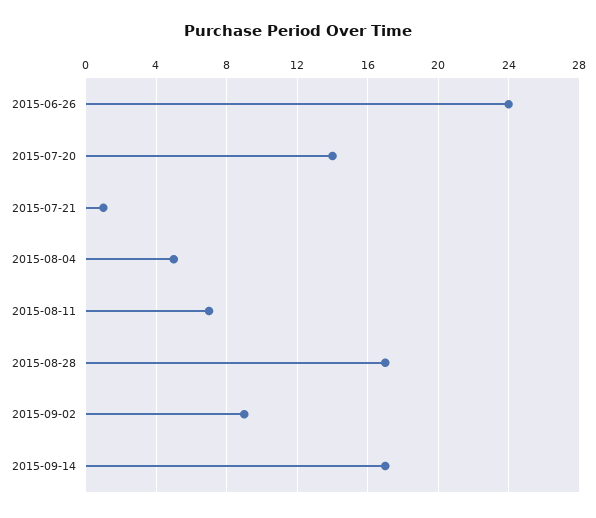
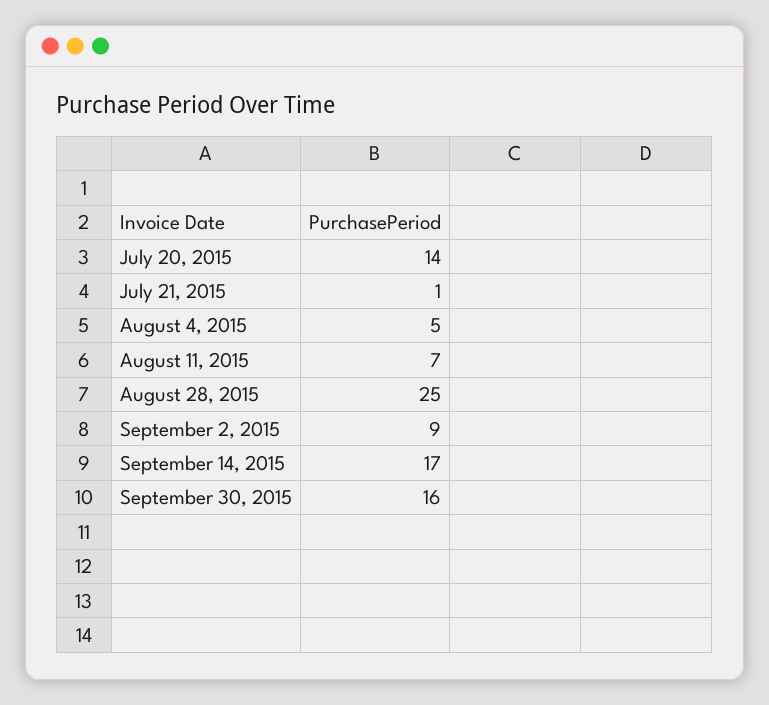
2015-06-26: 24 -> none
2015-08-28: 17 -> 25
September 30, 2015: none -> 16

